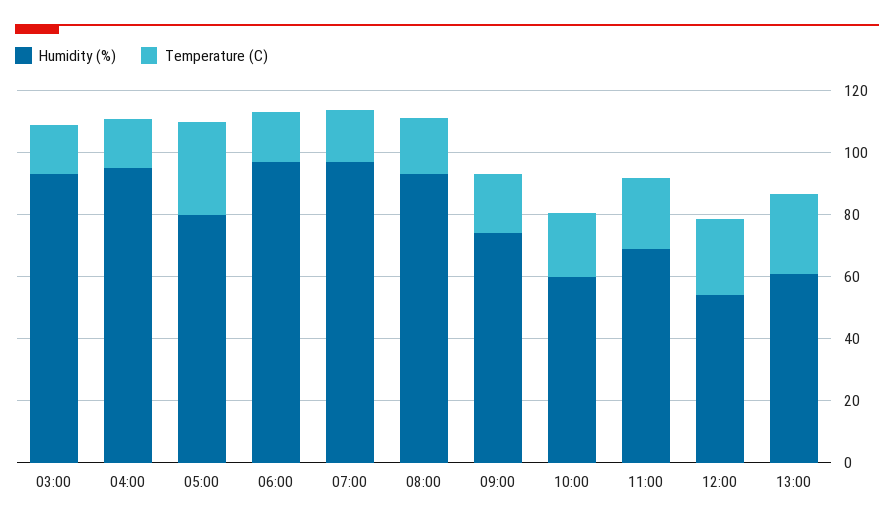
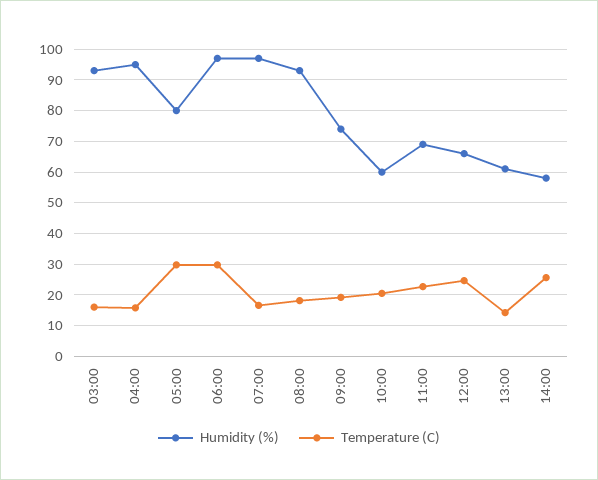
Temperature (C), 06:00: 15 -> 30
Humidity (%), 12:00: 55 -> 66
Temperature (C), 13:00: 25 -> 14
Humidity (%), 14:00: none -> 58
Temperature (C), 14:00: none -> 26

